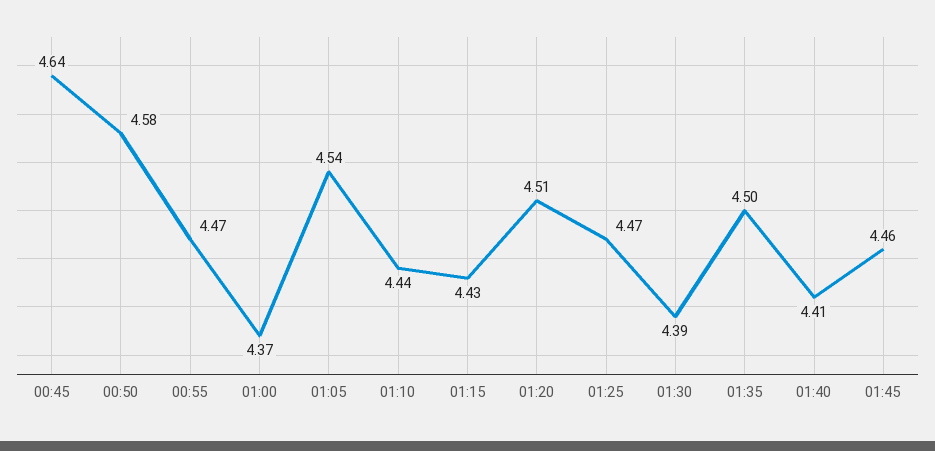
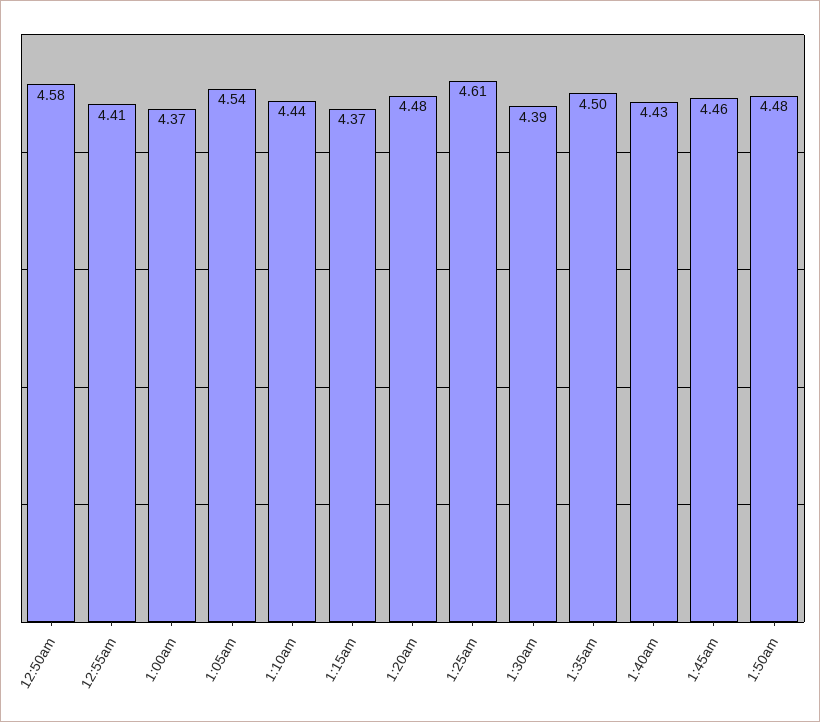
00:45: 4.64 -> none
00:55: 4.47 -> 4.41
01:15: 4.43 -> 4.37
01:20: 4.51 -> 4.48
01:25: 4.47 -> 4.61
01:40: 4.41 -> 4.43
1:50am: none -> 4.48

